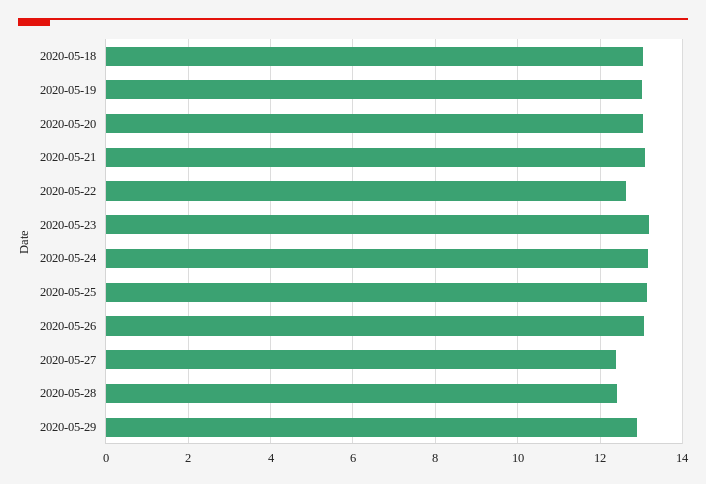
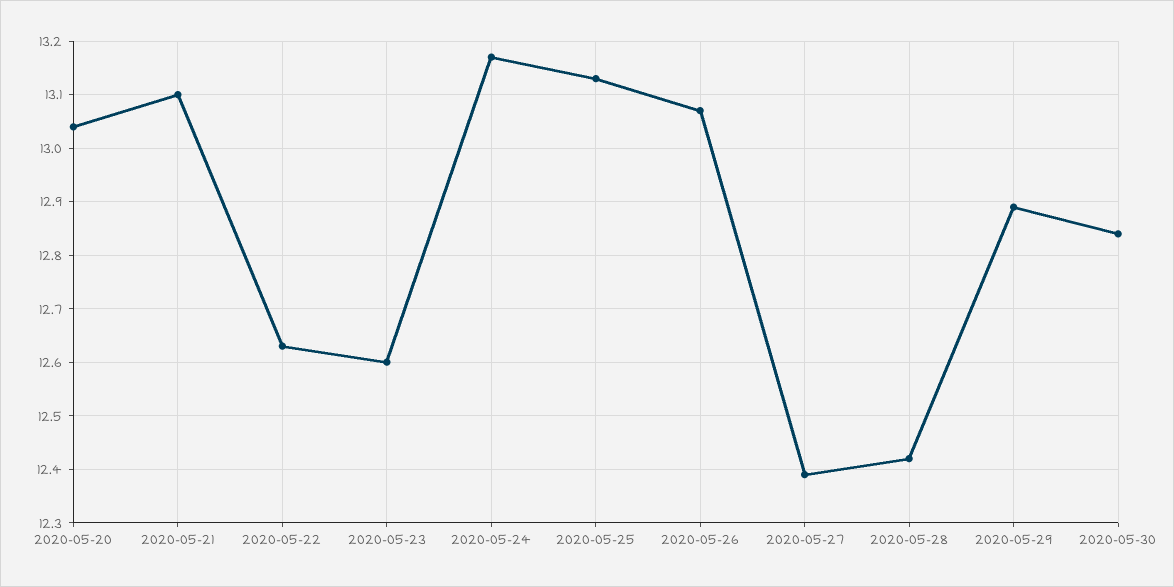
2020-05-18: 13 -> none
2020-05-19: 13 -> none
2020-05-23: 13.2 -> 12.6
2020-05-30: none -> 12.85

